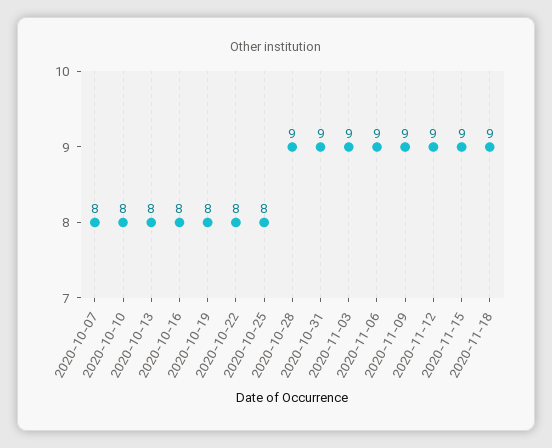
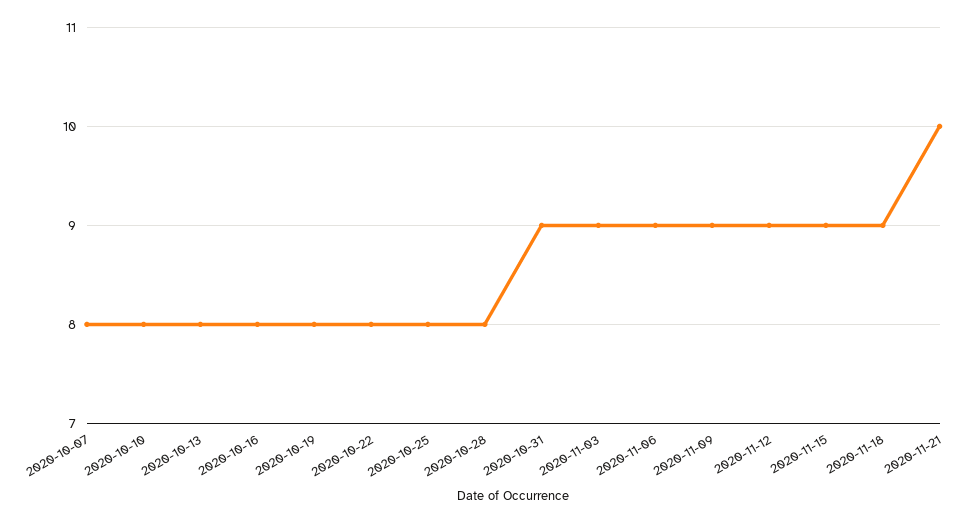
2020-10-28: 9 -> 8
2020-11-21: none -> 10

